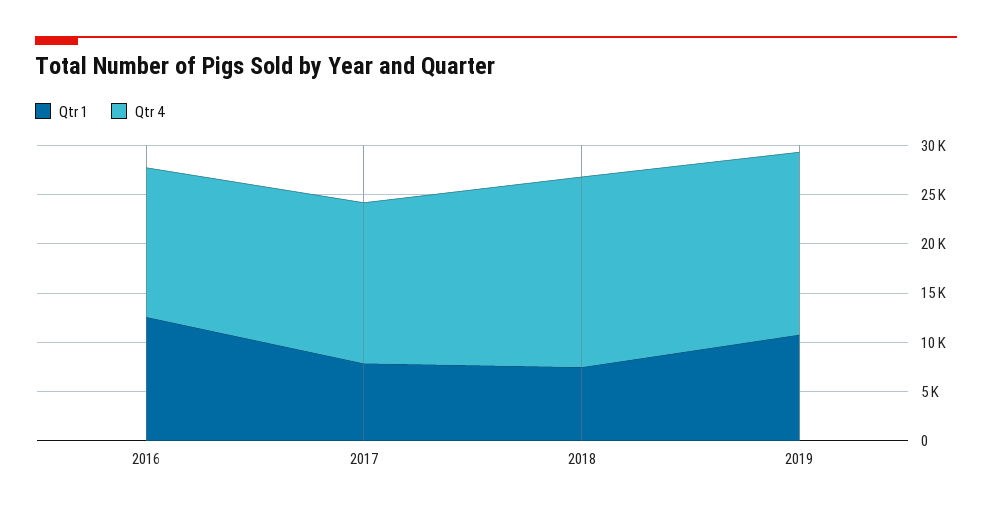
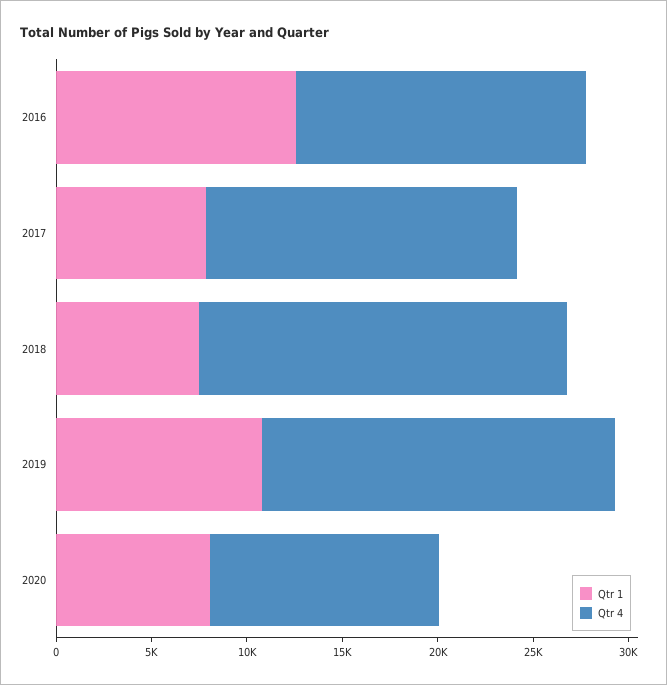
Qtr 1, 2020: none -> 8000
Qtr 4, 2020: none -> 12000

